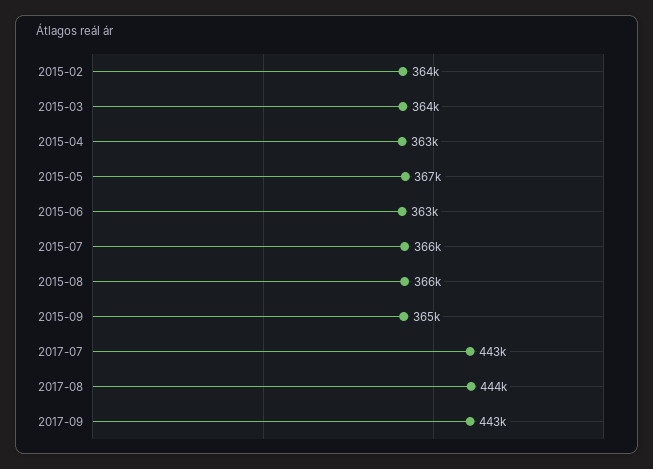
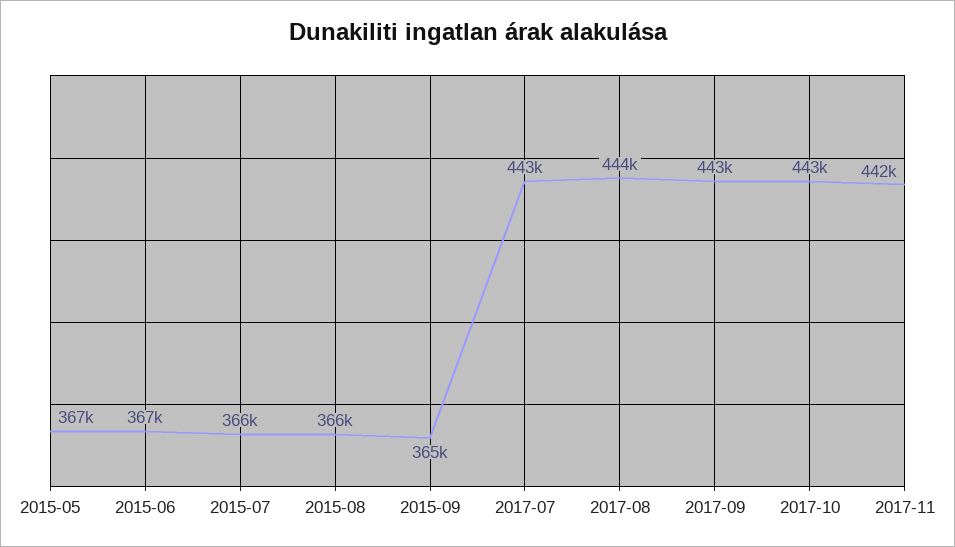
2015-02: 364000 -> none
2015-03: 364000 -> none
2015-04: 363000 -> none
2015-06: 363000 -> 367000
2017-10: none -> 443000
2017-11: none -> 442000

